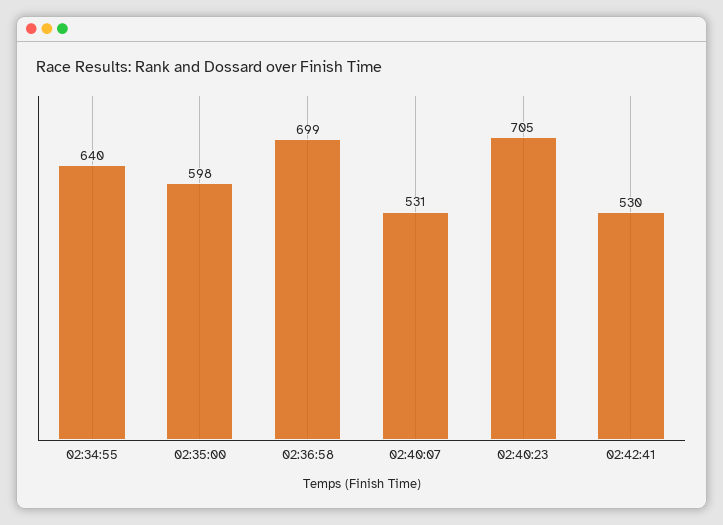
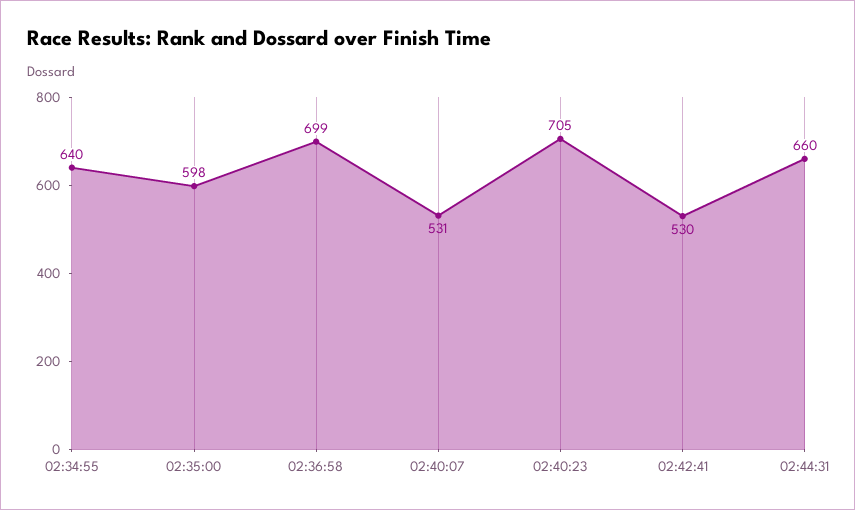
02:44:31: none -> 660

